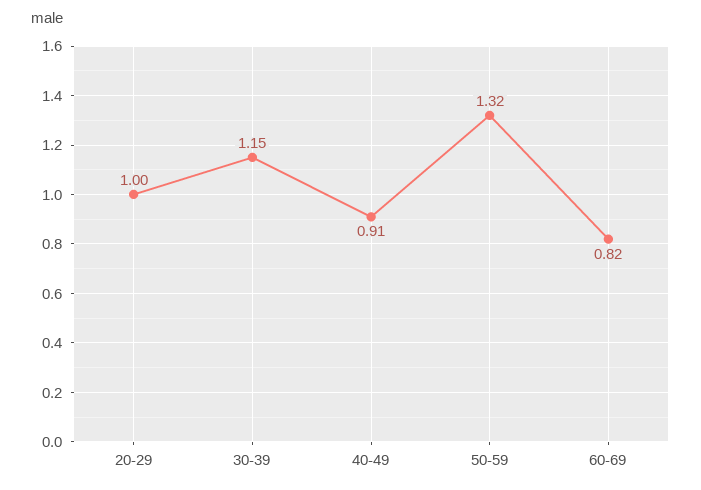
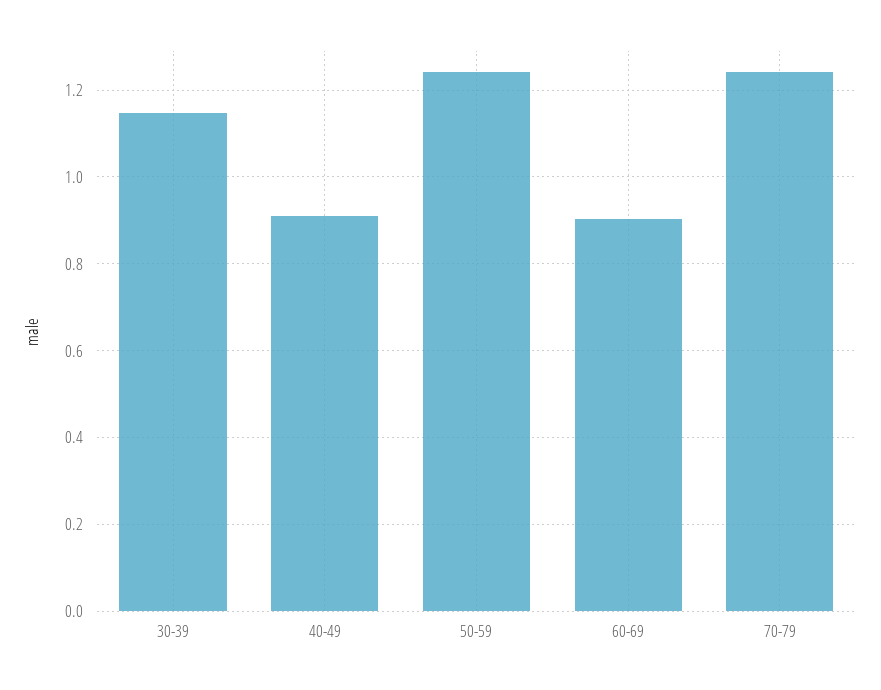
20-29: 1 -> none
50-59: 1.32 -> 1.24
60-69: 0.82 -> 0.9
70-79: none -> 1.24

